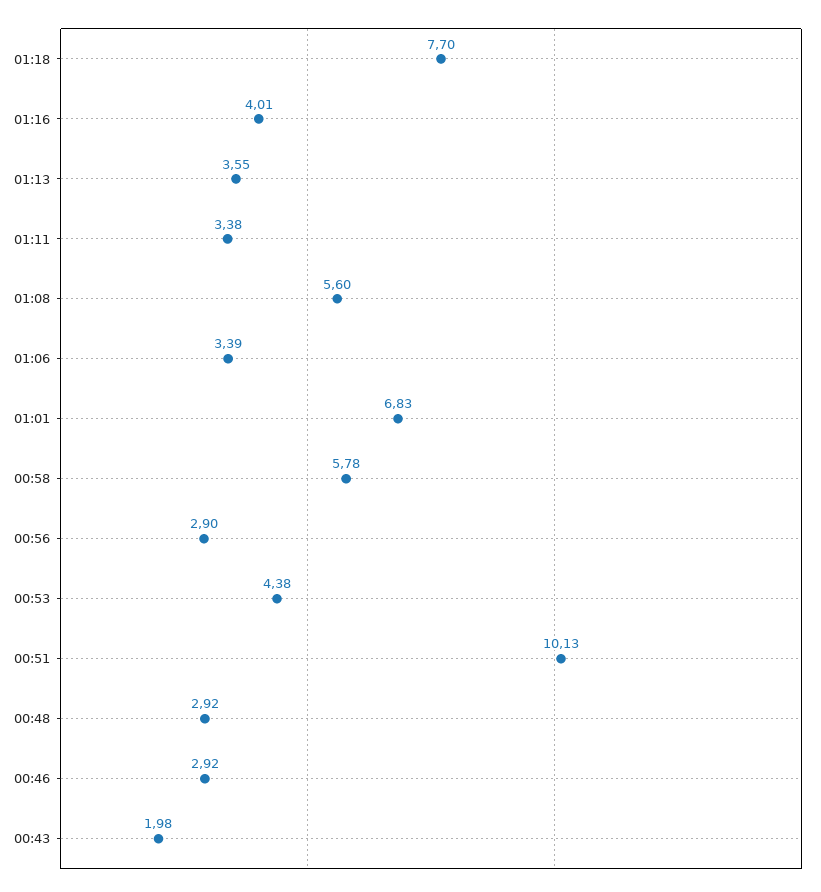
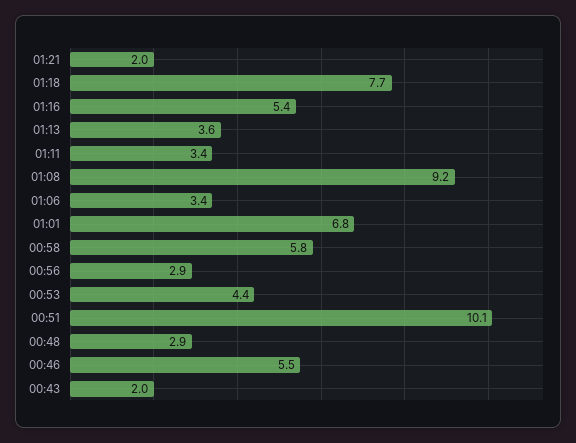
01:16: 4.01 -> 5.4
01:08: 5.6 -> 9.2
00:46: 2.92 -> 5.5
01:21: none -> 2

